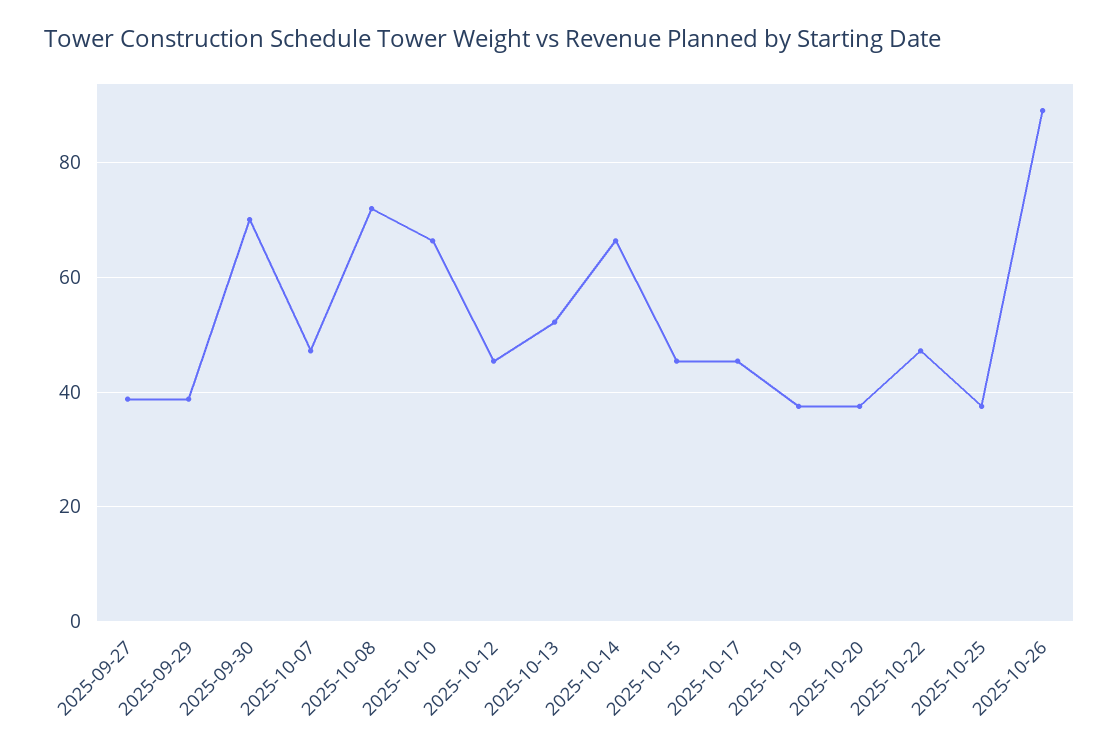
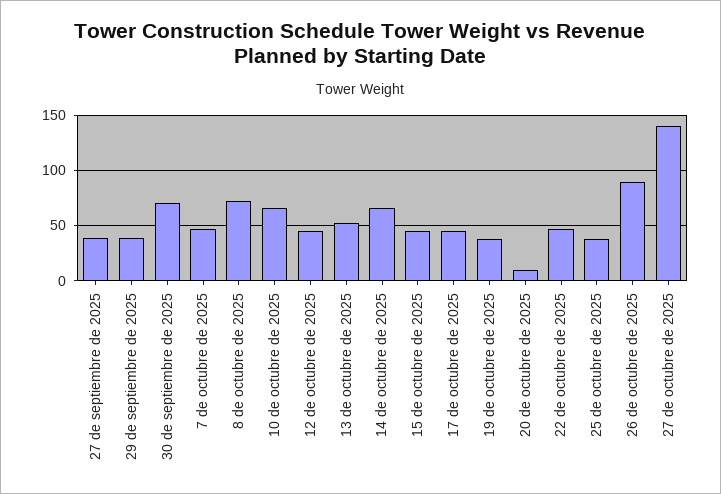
2025-10-20: 38 -> 10
27 de octubre de 2025: none -> 140

